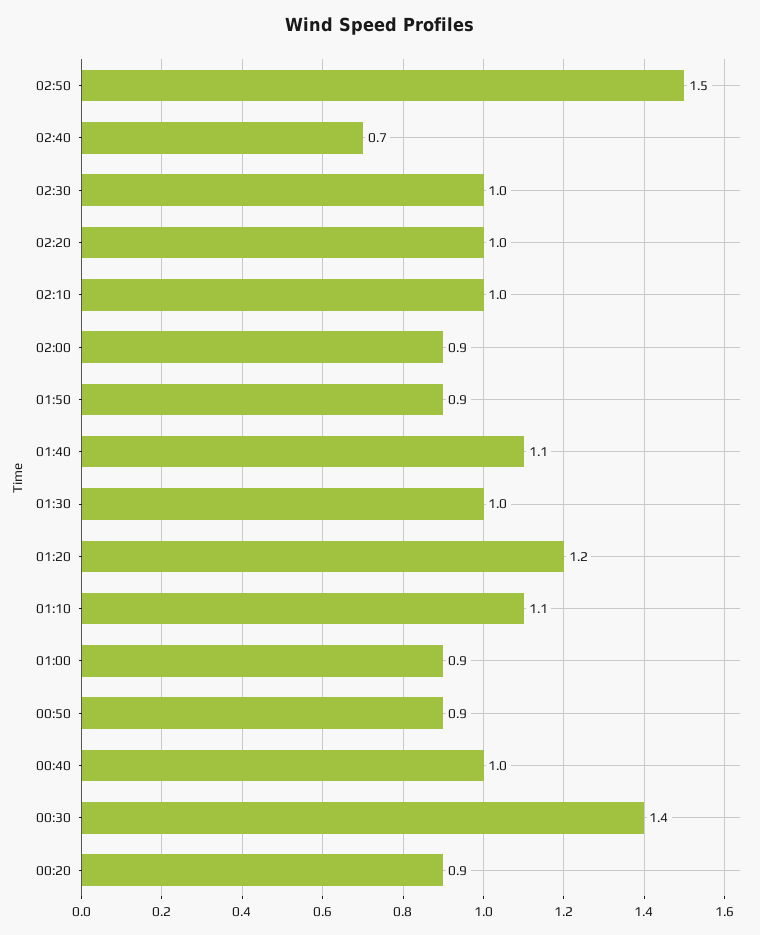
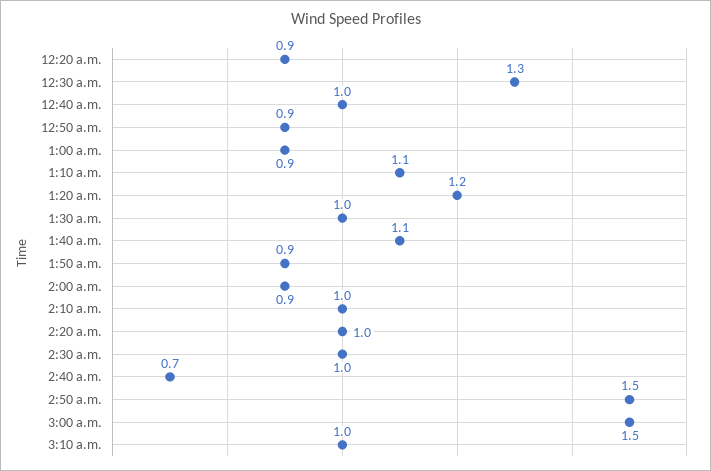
00:30: 1.4 -> 1.3
3:00 a.m.: none -> 1.5
3:10 a.m.: none -> 1

